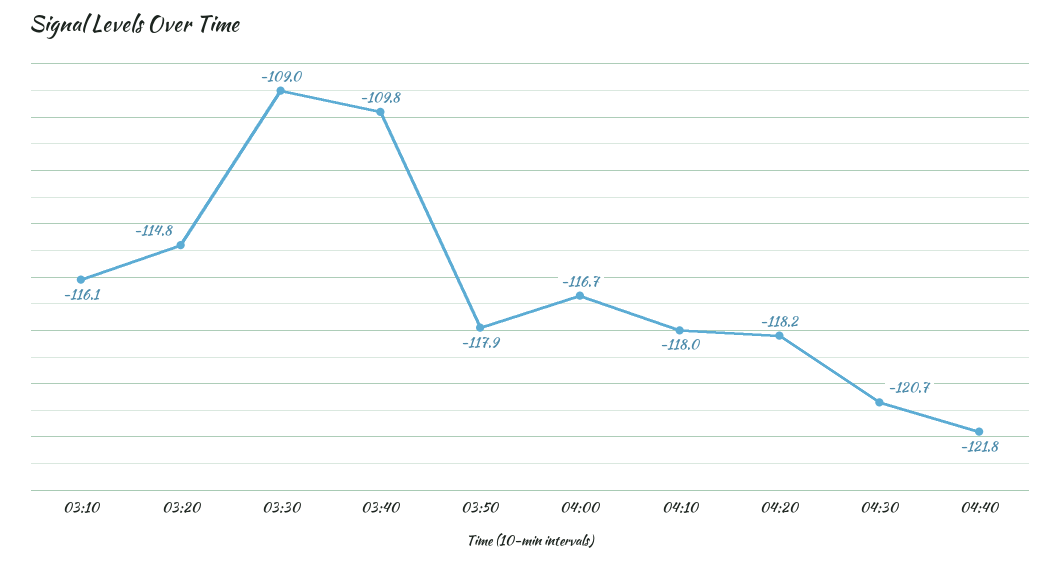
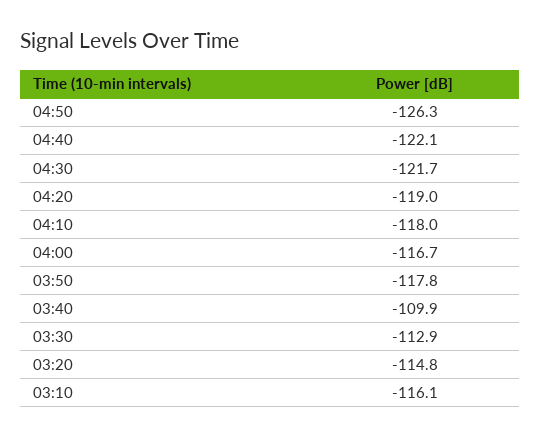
03:30: -109 -> -112.9
03:40: -109.8 -> -109.9
03:50: -117.9 -> -117.8
04:20: -118.2 -> -119
04:30: -120.7 -> -121.7
04:40: -121.8 -> -122.1
04:50: none -> -126.3

